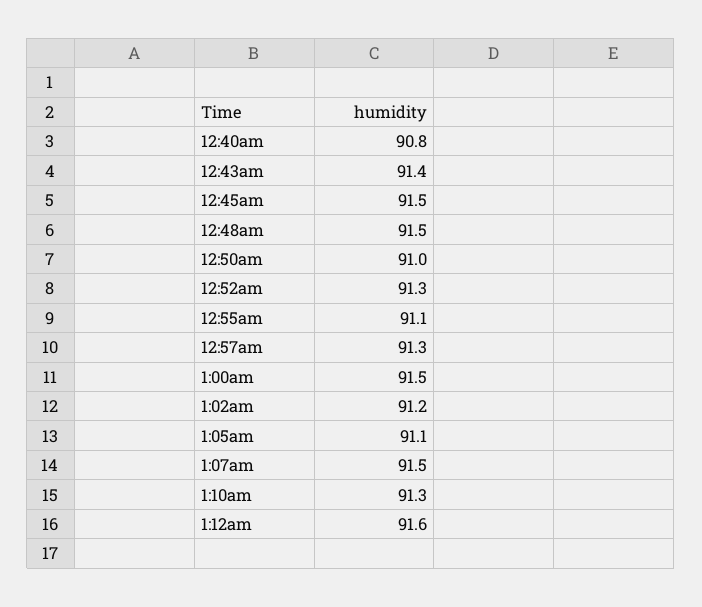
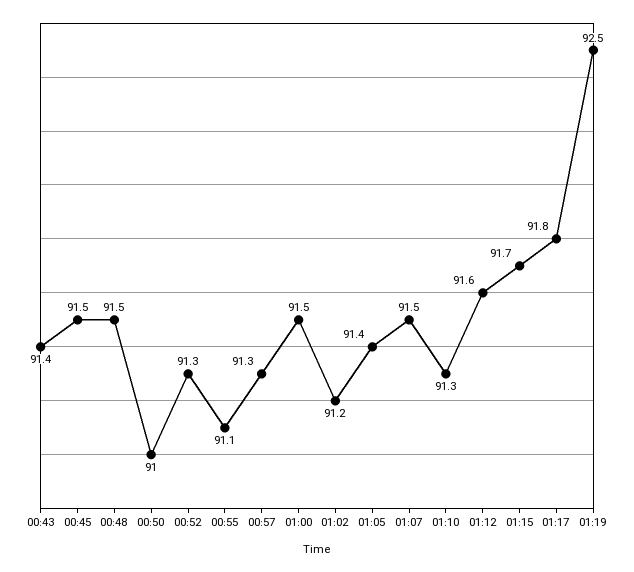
12:40am: 90.8 -> none
1:05am: 91.1 -> 91.4
01:15: none -> 91.7
01:17: none -> 91.8
01:19: none -> 92.5

